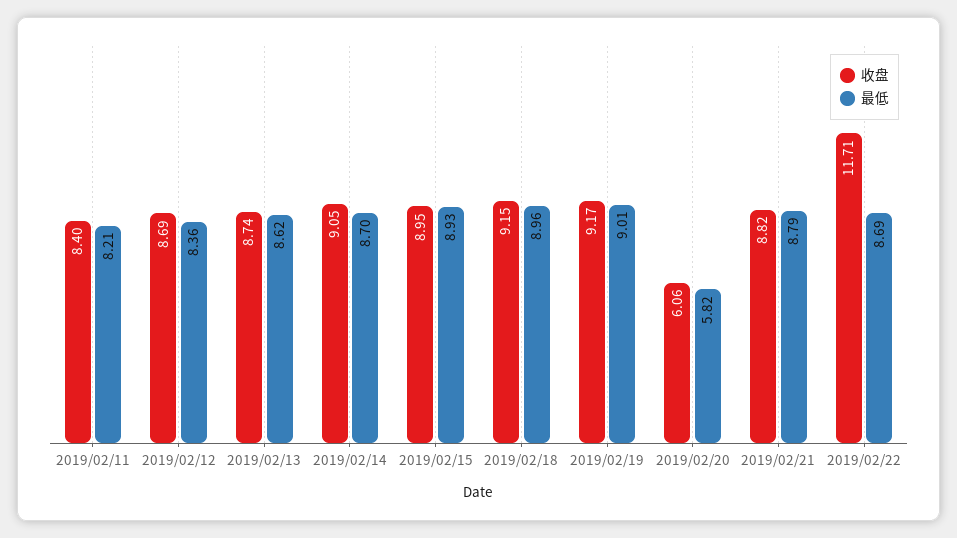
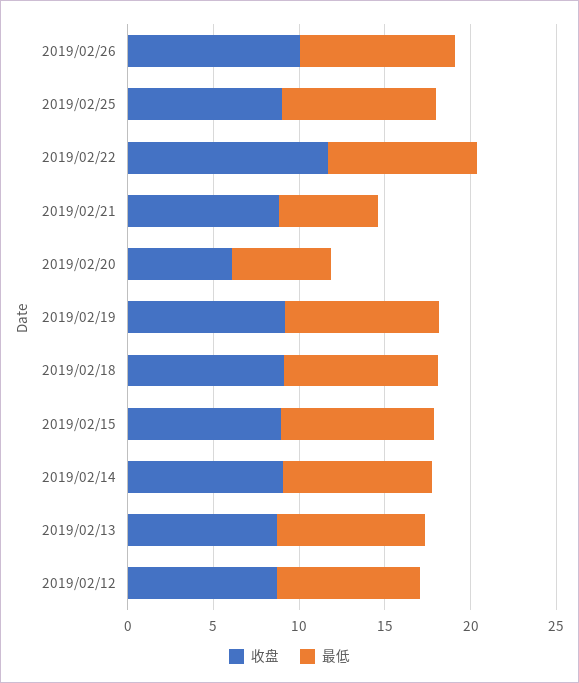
收盘, 2019/02/11: 8.4 -> none
最低, 2019/02/11: 8.21 -> none
最低, 2019/02/21: 8.79 -> 6
收盘, 2019/02/26: none -> 10
最低, 2019/02/26: none -> 9
收盘, 2019/02/25: none -> 9
最低, 2019/02/25: none -> 9

